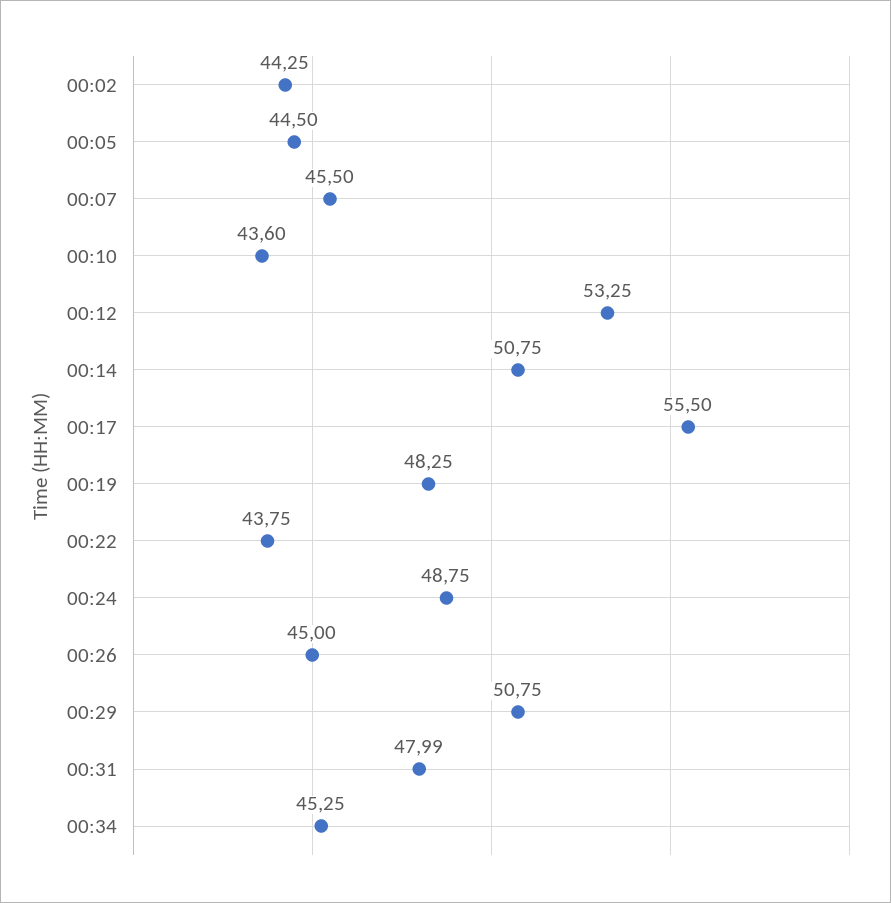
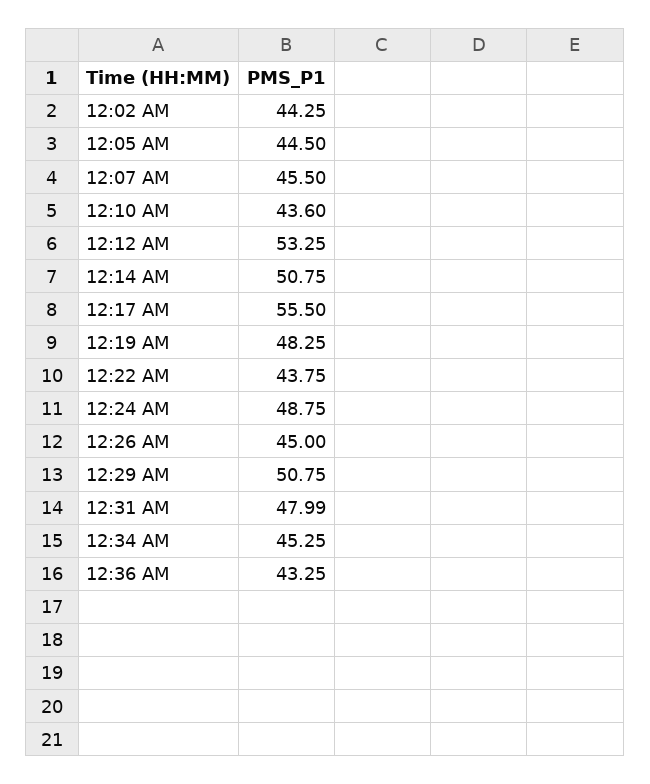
12:36 AM: none -> 43.25

